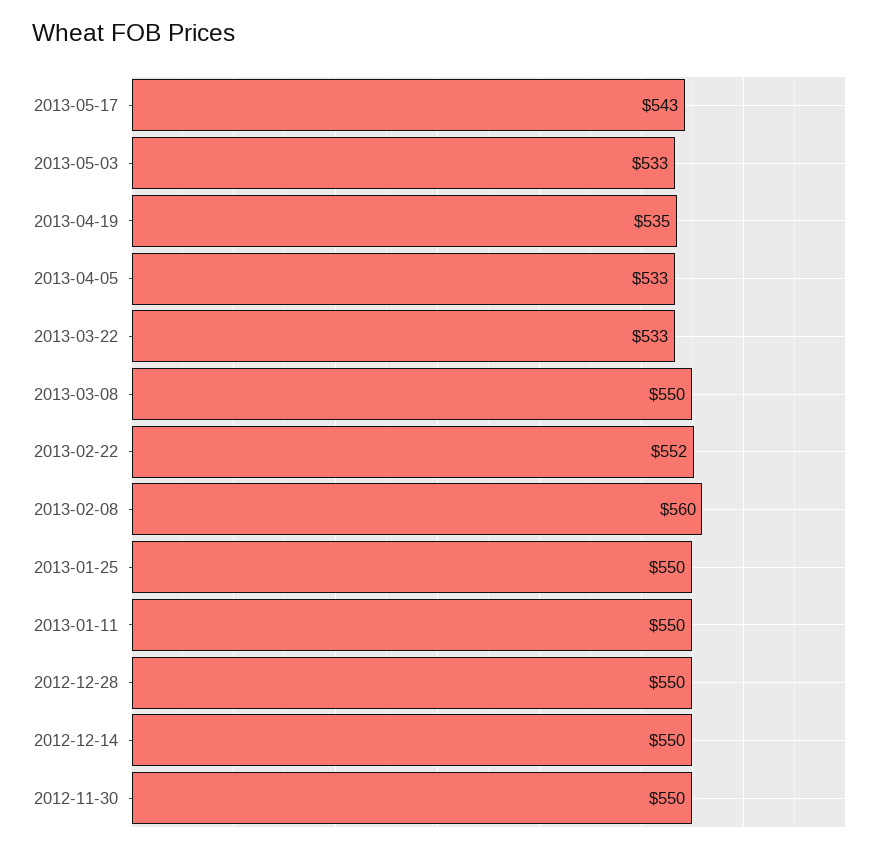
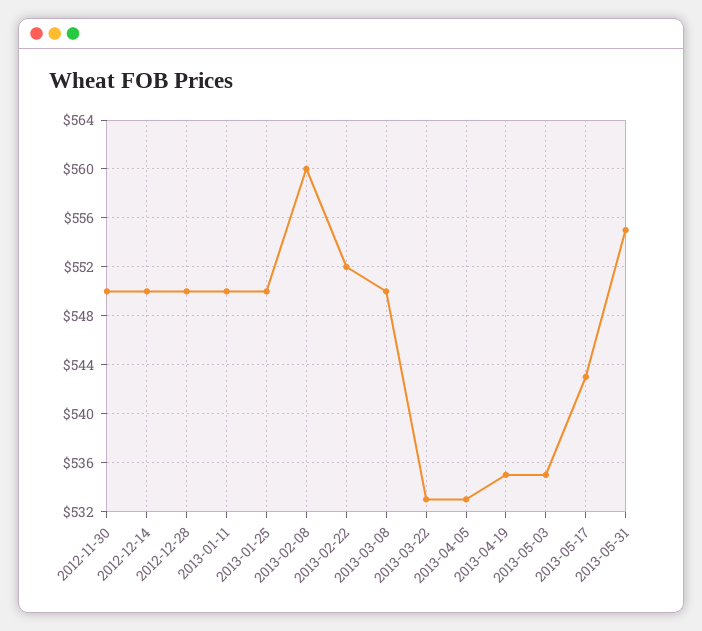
2013-05-03: 533 -> 535
2013-05-31: none -> 555

